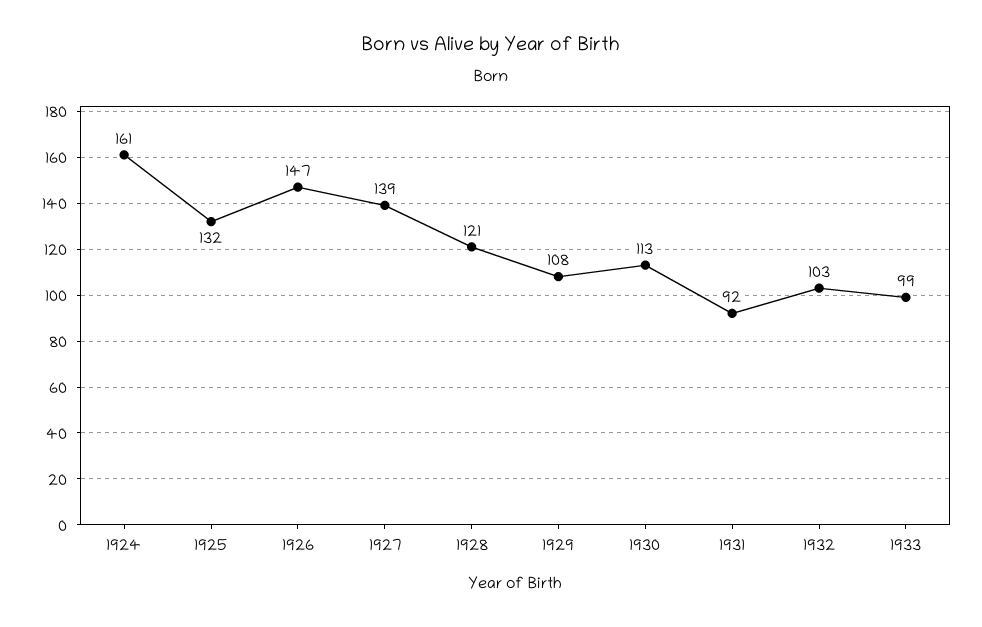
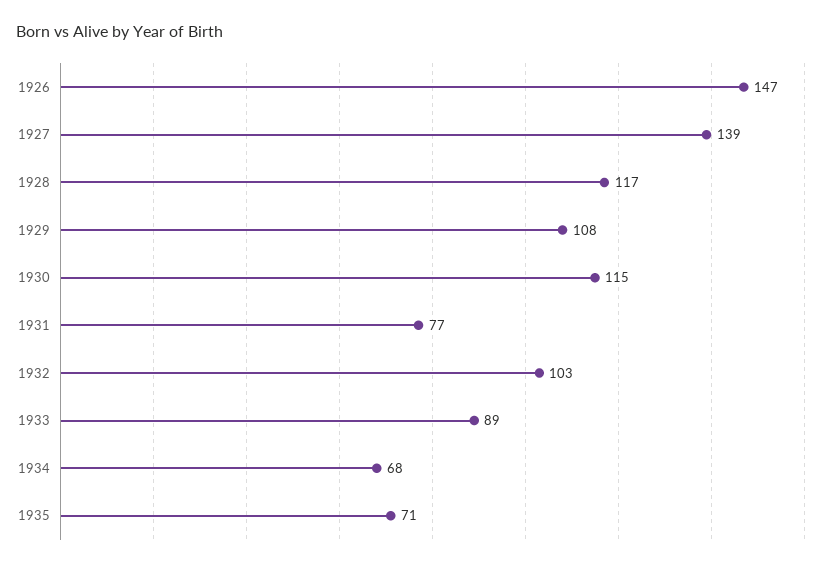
1924: 161 -> none
1925: 132 -> none
1928: 121 -> 117
1930: 113 -> 115
1931: 92 -> 77
1933: 99 -> 89
1934: none -> 68
1935: none -> 71

